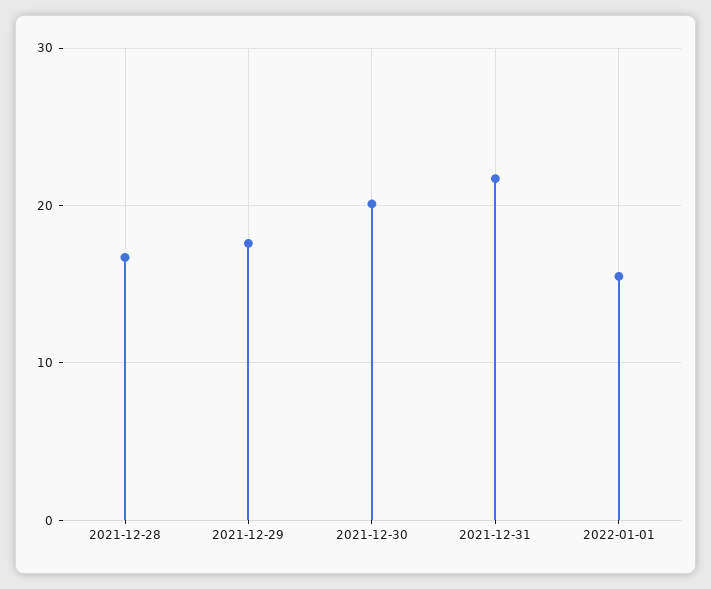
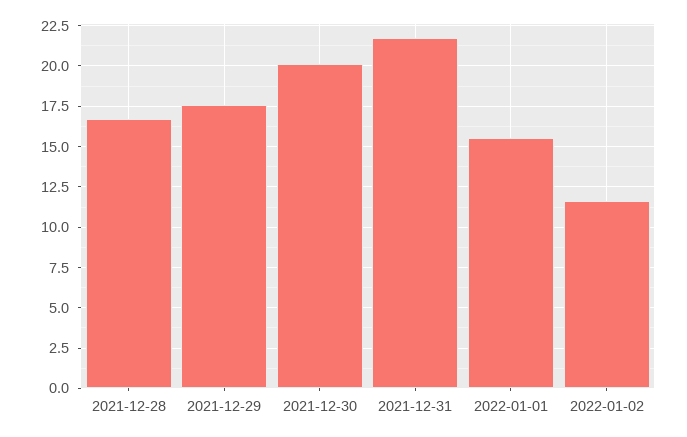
2022-01-02: none -> 11.5

